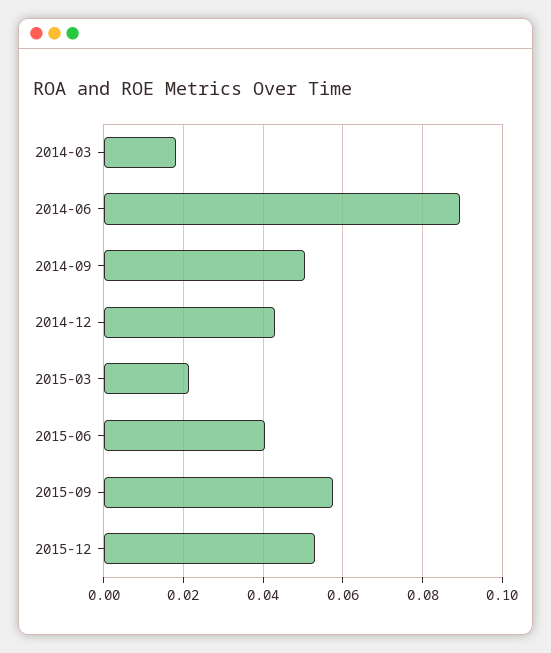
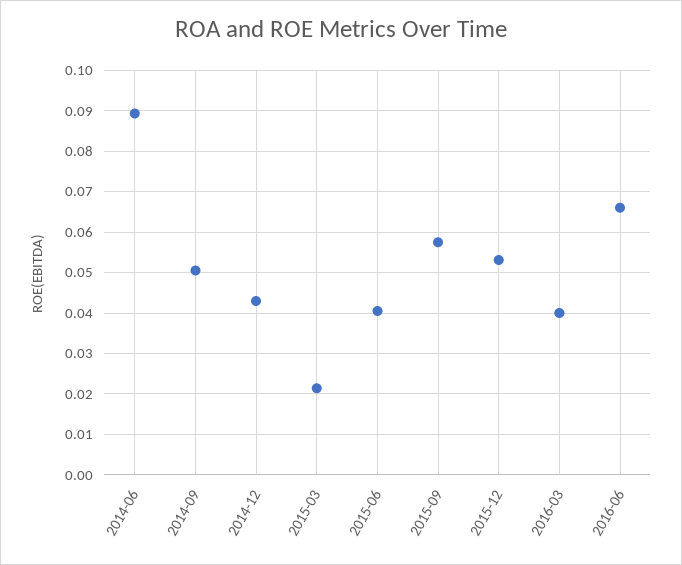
2014-03: 0.018 -> none
2016-03: none -> 0.04
2016-06: none -> 0.066

